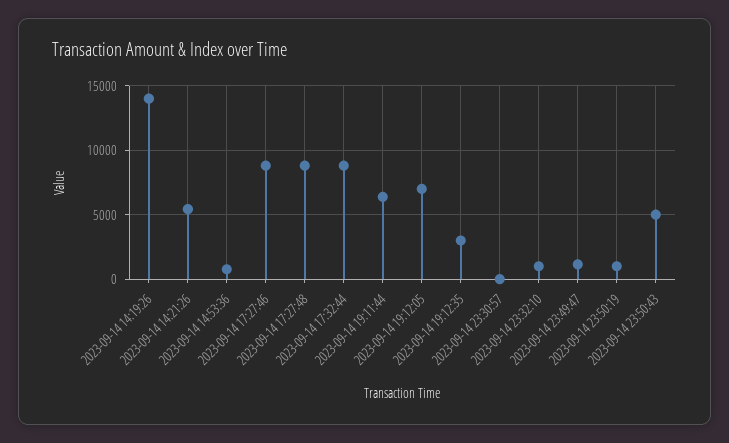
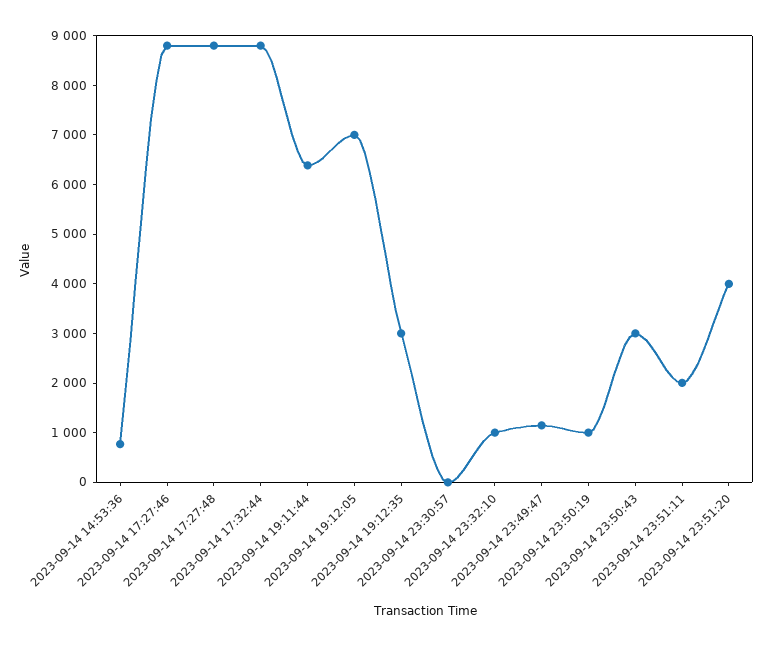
2023-09-14 14:19:26: 14000 -> none
2023-09-14 14:21:26: 5500 -> none
2023-09-14 23:50:43: 5000 -> 3000
2023-09-14 23:51:11: none -> 2000
2023-09-14 23:51:20: none -> 4000

